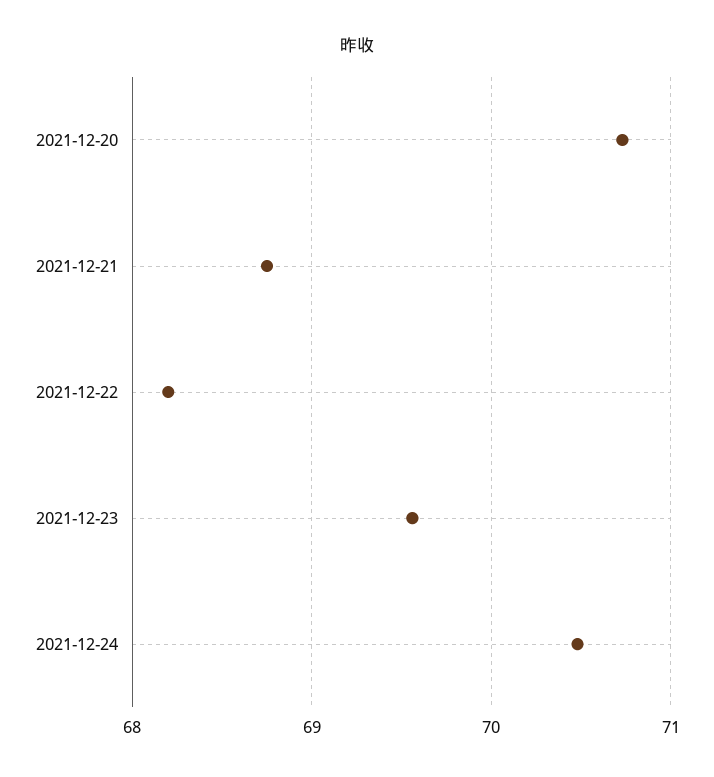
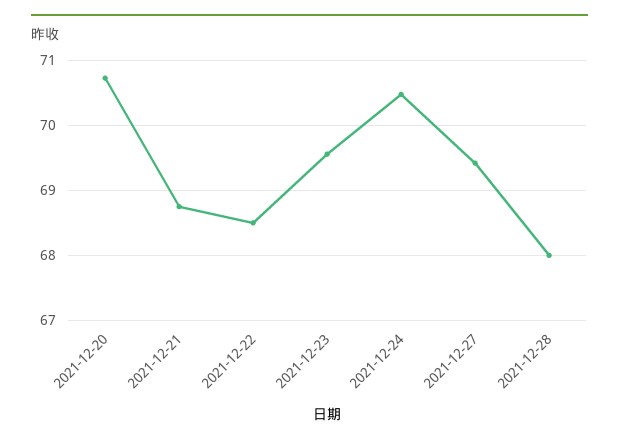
2021-12-22: 68.2 -> 68.5
2021-12-27: none -> 69.4
2021-12-28: none -> 68

